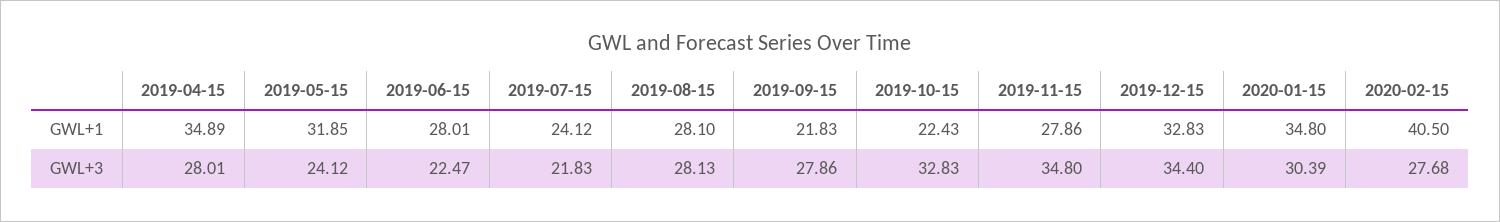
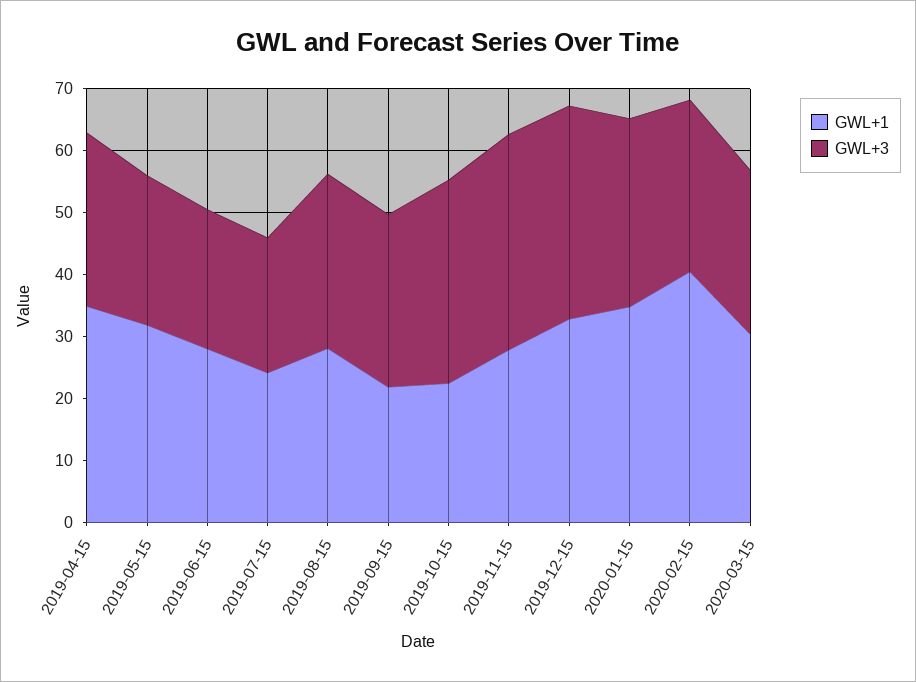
GWL+1, 2020-03-15: none -> 30
GWL+3, 2020-03-15: none -> 26

